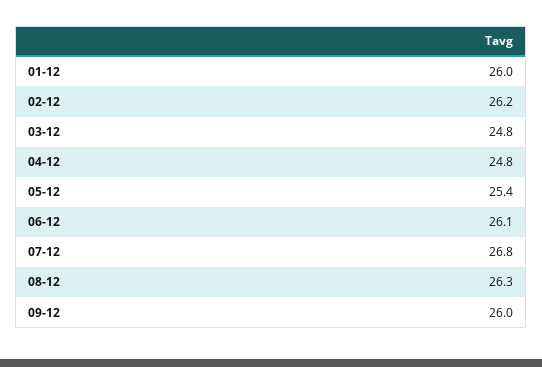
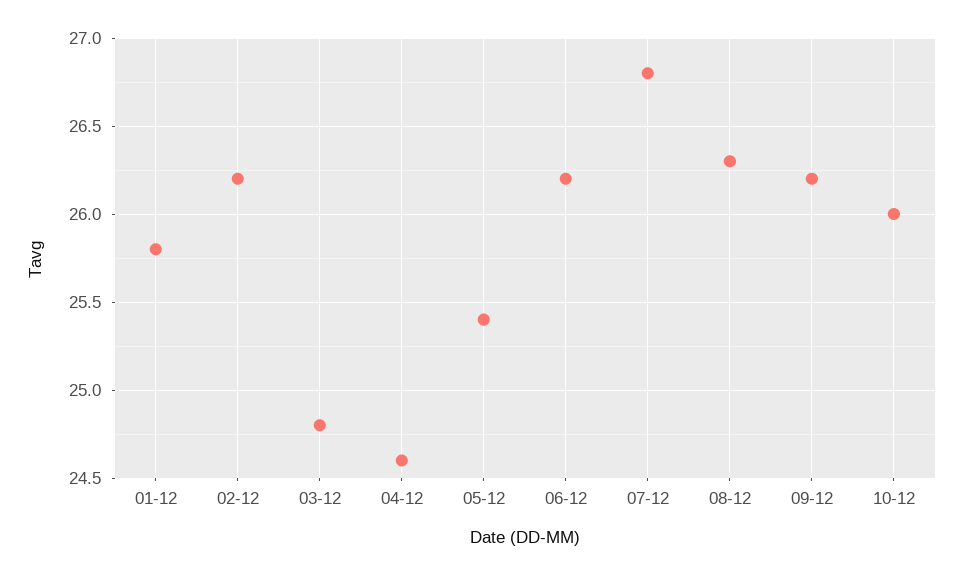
01-12: 26 -> 25.8
04-12: 24.8 -> 24.6
06-12: 26.1 -> 26.2
09-12: 26 -> 26.2
10-12: none -> 26

